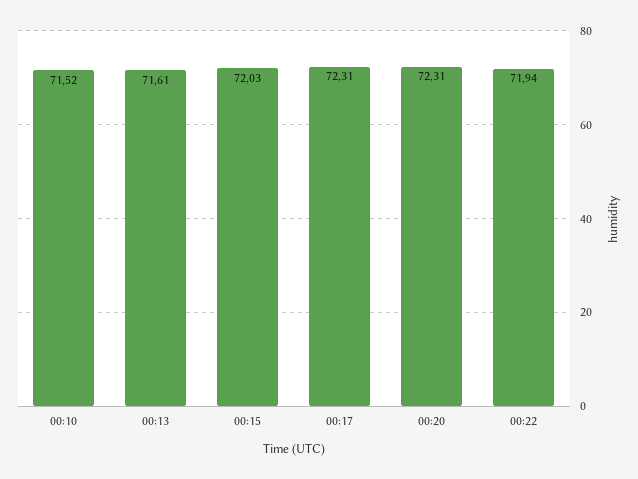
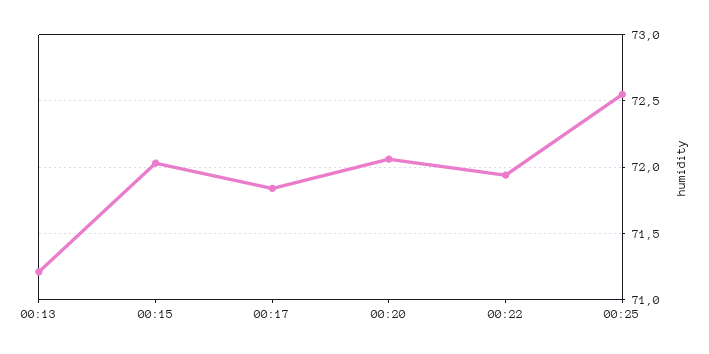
00:10: 71.52 -> none
00:13: 71.61 -> 71.2
00:17: 72.31 -> 71.85
00:20: 72.31 -> 72.05
00:25: none -> 72.55

